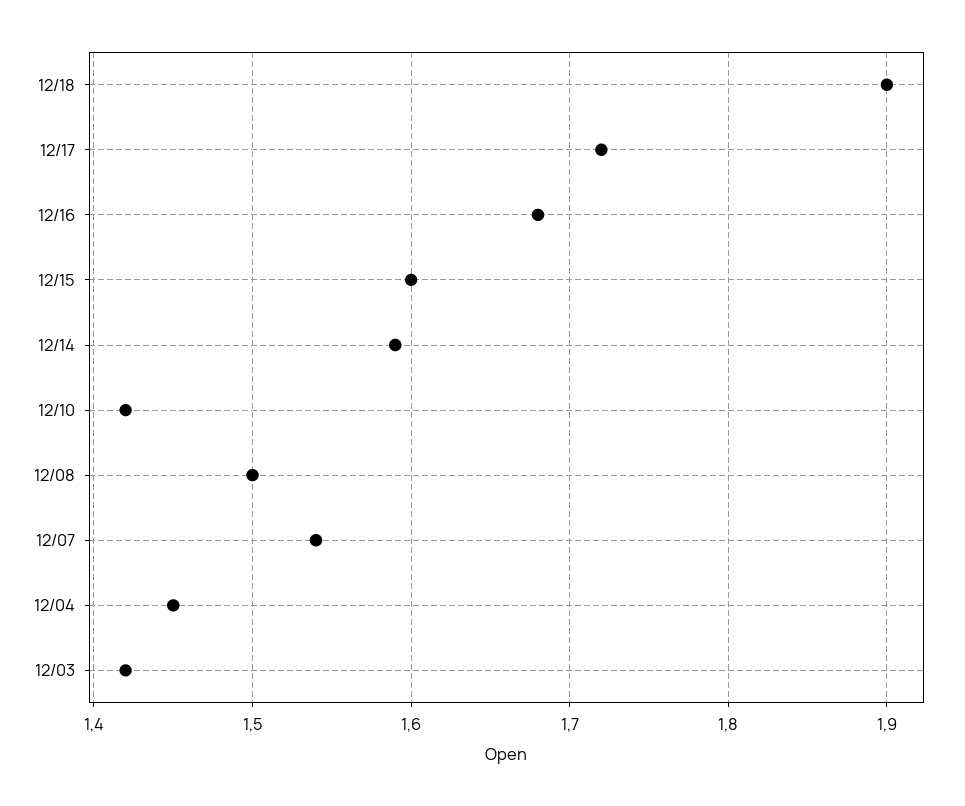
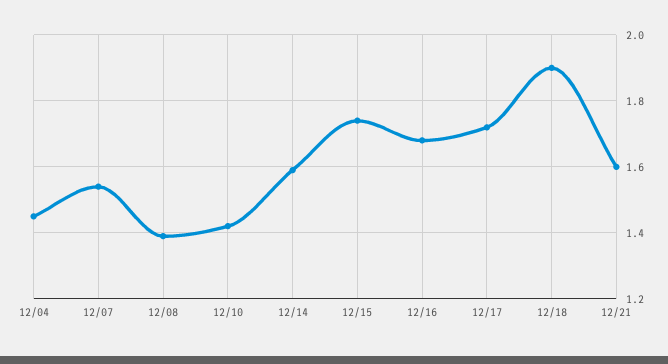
12/15: 1.6 -> 1.75
12/08: 1.5 -> 1.4
12/03: 1.42 -> none
12/21: none -> 1.6

